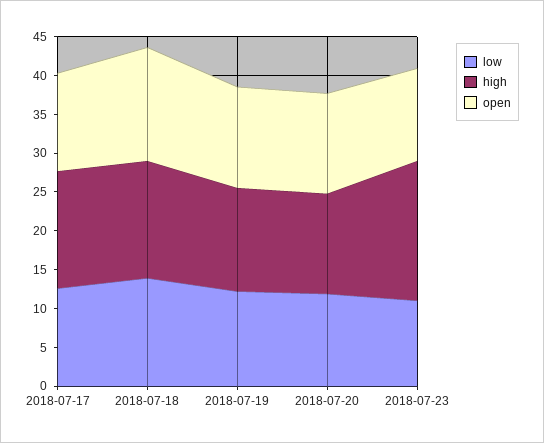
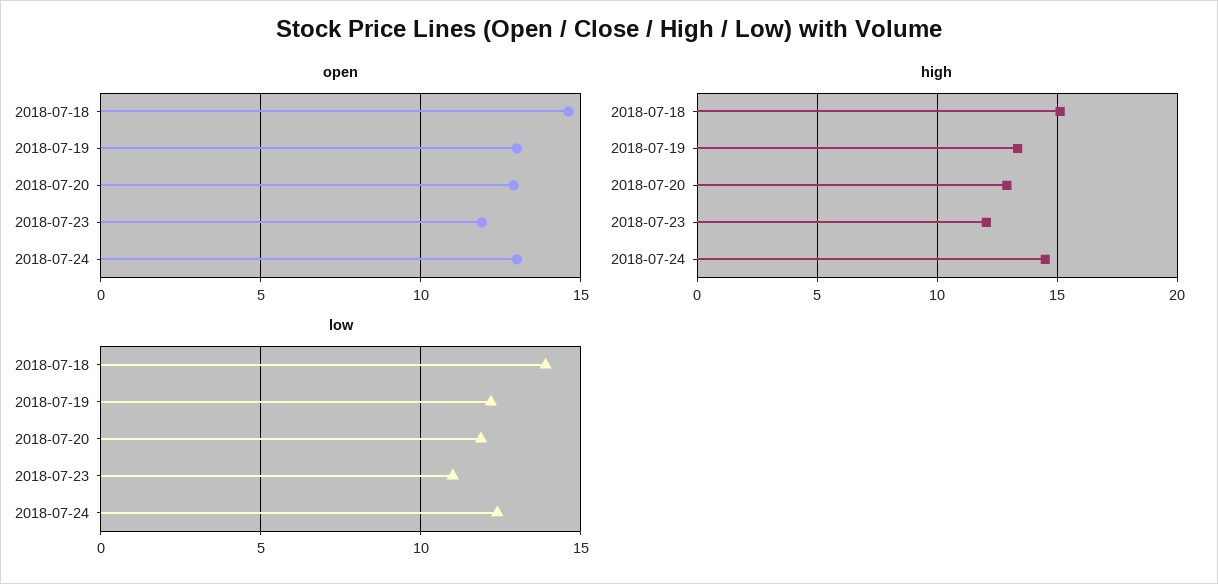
low, 2018-07-17: 12.5 -> none
high, 2018-07-17: 15 -> none
open, 2018-07-17: 12.5 -> none
high, 2018-07-23: 17.5 -> 12
open, 2018-07-24: none -> 13
high, 2018-07-24: none -> 14.5
low, 2018-07-24: none -> 12.5

